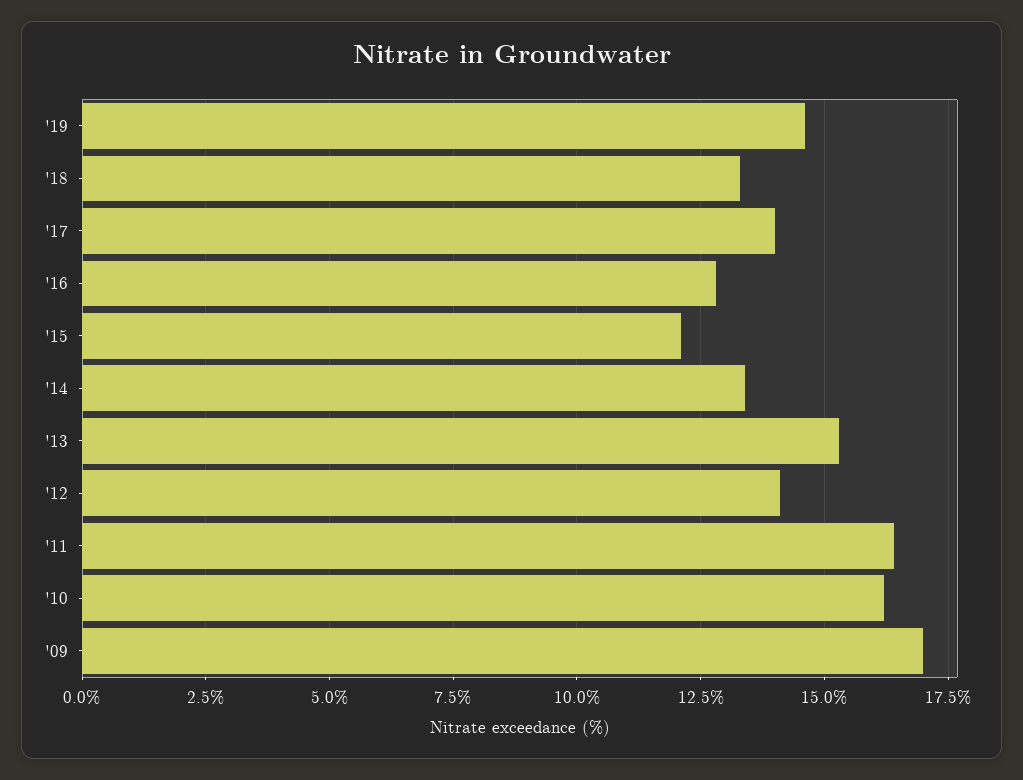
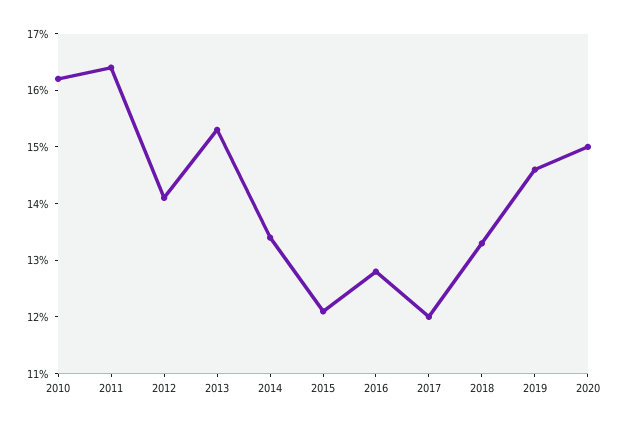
'17: 14 -> 12
'09: 17 -> none
2020: none -> 15

